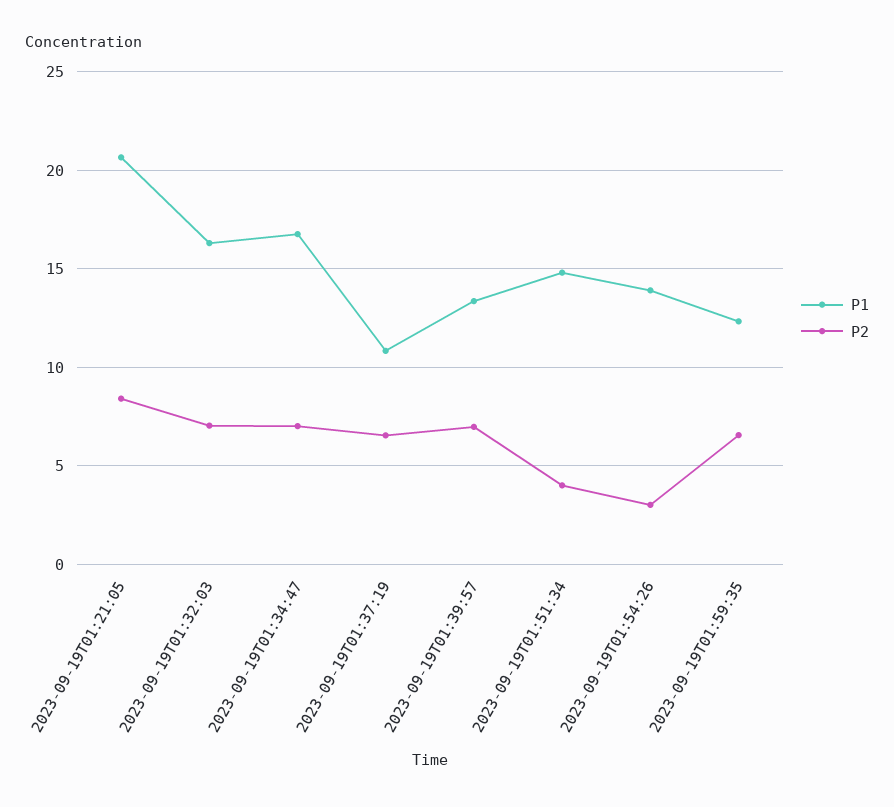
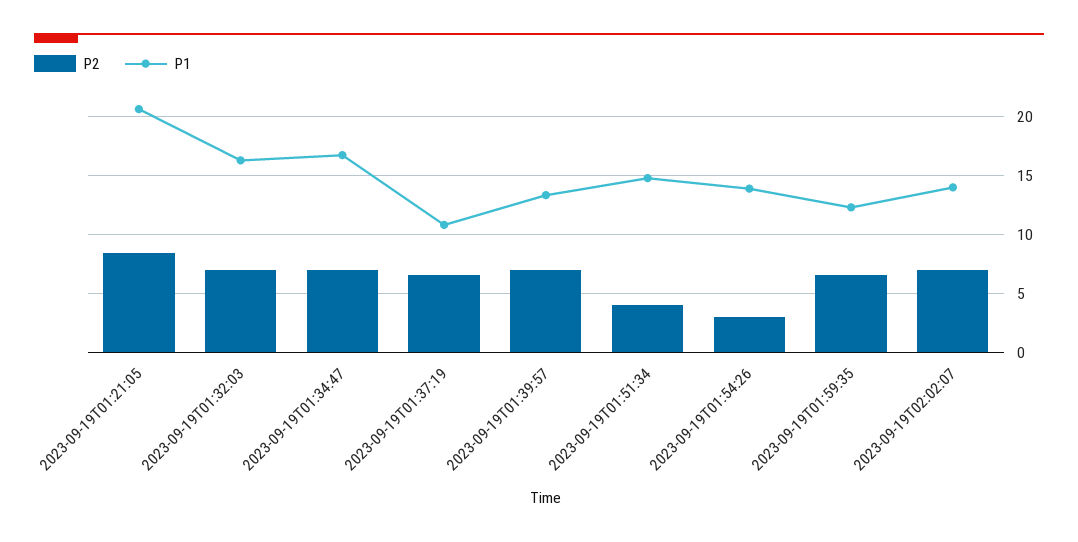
P2, 2023-09-19T02:02:07: none -> 7
P1, 2023-09-19T02:02:07: none -> 14

